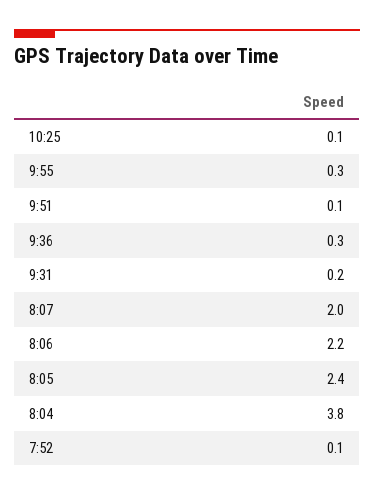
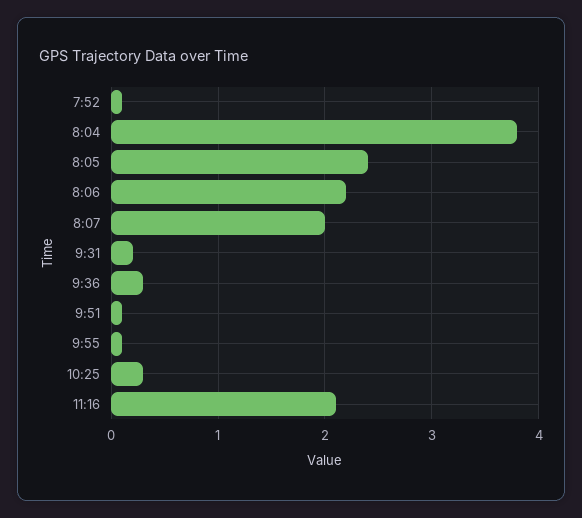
10:25: 0.1 -> 0.3
9:55: 0.3 -> 0.1
11:16: none -> 2.1

